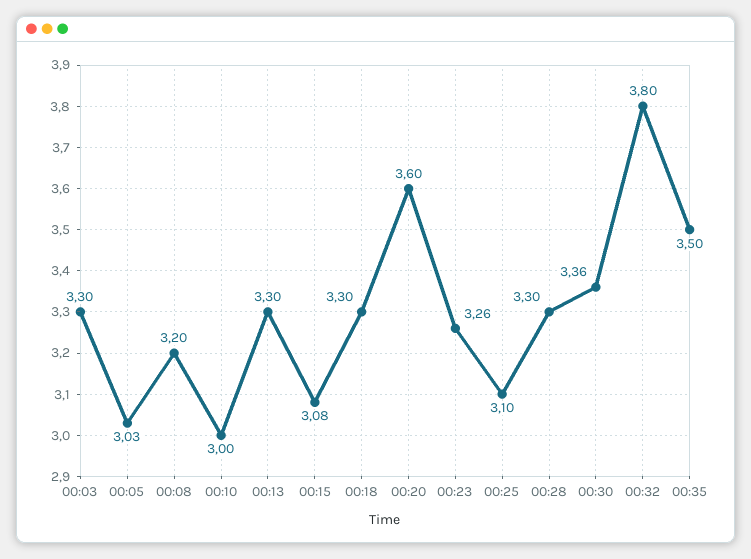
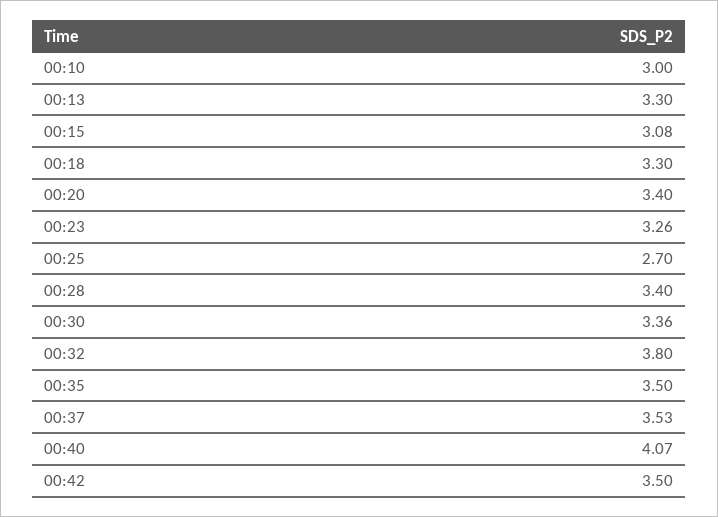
00:03: 3.3 -> none
00:05: 3.03 -> none
00:08: 3.2 -> none
00:20: 3.6 -> 3.4
00:25: 3.1 -> 2.7
00:28: 3.3 -> 3.4
00:37: none -> 3.53
00:40: none -> 4.07
00:42: none -> 3.5

